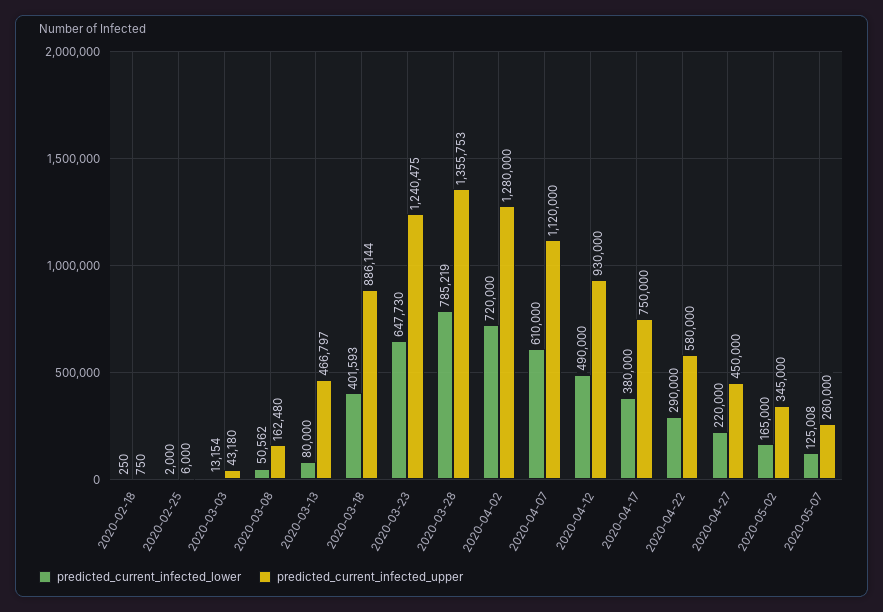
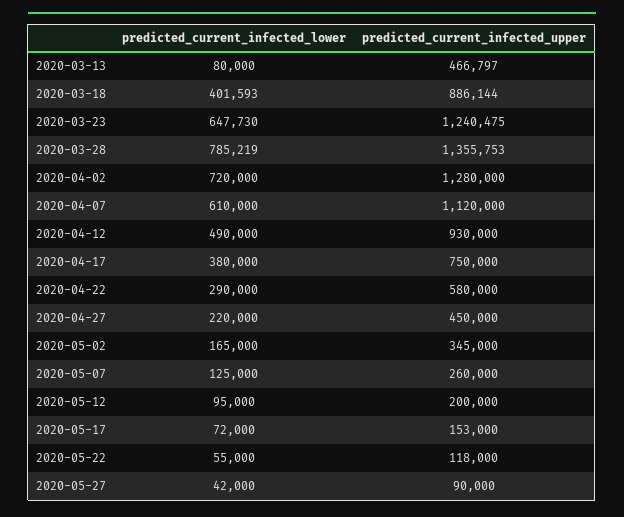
predicted_current_infected_lower, 2020-02-18: 250 -> none
predicted_current_infected_upper, 2020-02-18: 750 -> none
predicted_current_infected_lower, 2020-02-25: 2000 -> none
predicted_current_infected_upper, 2020-02-25: 6000 -> none
predicted_current_infected_lower, 2020-03-03: 13154 -> none
predicted_current_infected_upper, 2020-03-03: 43180 -> none
predicted_current_infected_lower, 2020-03-08: 50562 -> none
predicted_current_infected_upper, 2020-03-08: 162480 -> none
predicted_current_infected_lower, 2020-05-07: 125008 -> 125000
predicted_current_infected_lower, 2020-05-12: none -> 95000
predicted_current_infected_upper, 2020-05-12: none -> 200000
predicted_current_infected_lower, 2020-05-17: none -> 72000
predicted_current_infected_upper, 2020-05-17: none -> 153000
predicted_current_infected_lower, 2020-05-22: none -> 55000
predicted_current_infected_upper, 2020-05-22: none -> 118000
predicted_current_infected_lower, 2020-05-27: none -> 42000
predicted_current_infected_upper, 2020-05-27: none -> 90000

